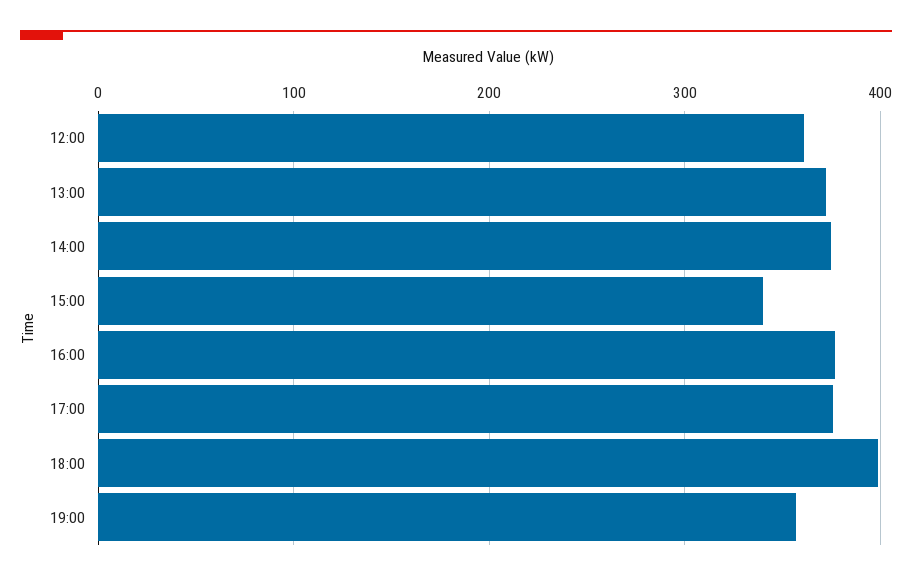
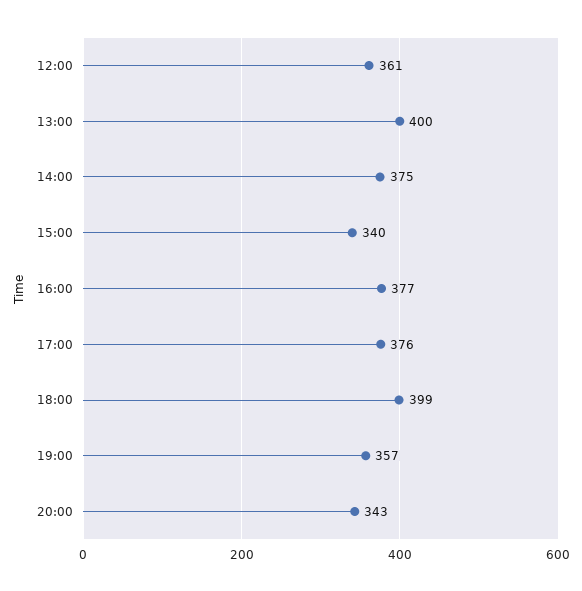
13:00: 370 -> 400
20:00: none -> 343

